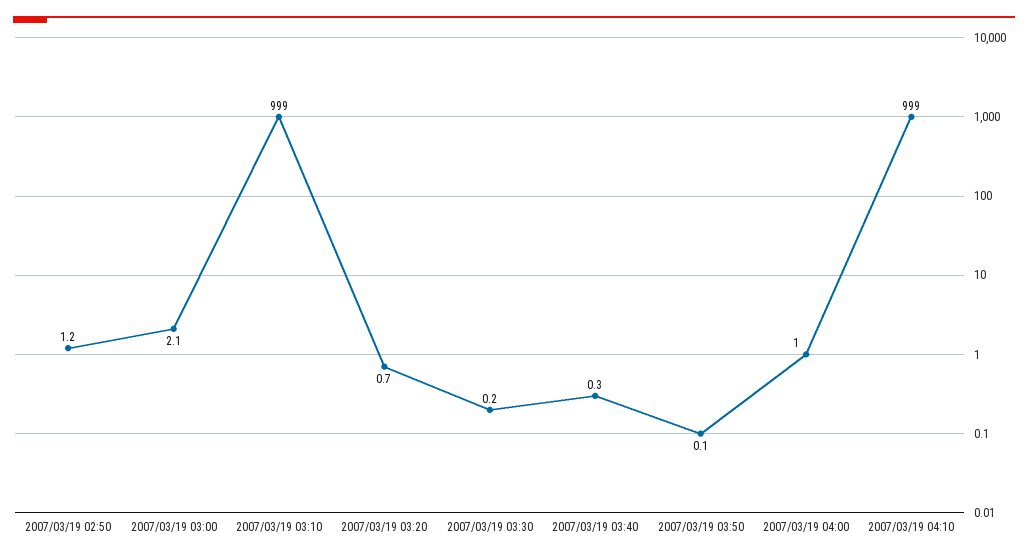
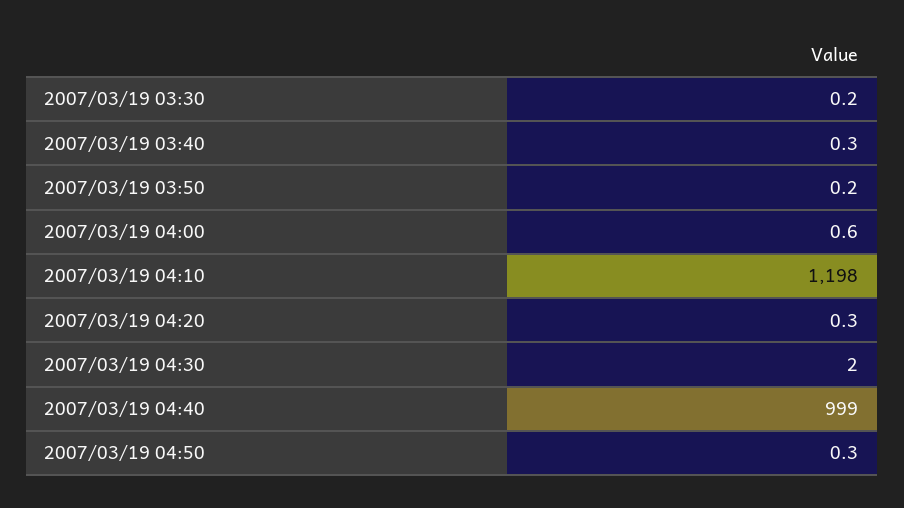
2007/03/19 02:50: 1.2 -> none
2007/03/19 03:00: 2.1 -> none
2007/03/19 03:10: 999 -> none
2007/03/19 03:20: 0.7 -> none
2007/03/19 03:50: 0.1 -> 0.2
2007/03/19 04:00: 1 -> 0.6
2007/03/19 04:10: 999 -> 1198
2007/03/19 04:20: none -> 0.3
2007/03/19 04:30: none -> 2
2007/03/19 04:40: none -> 999
2007/03/19 04:50: none -> 0.3

